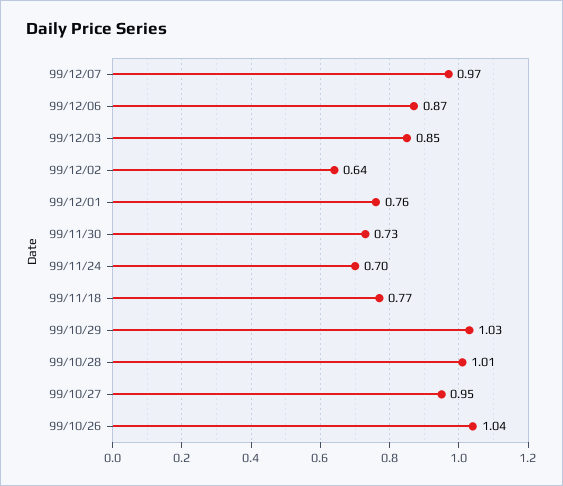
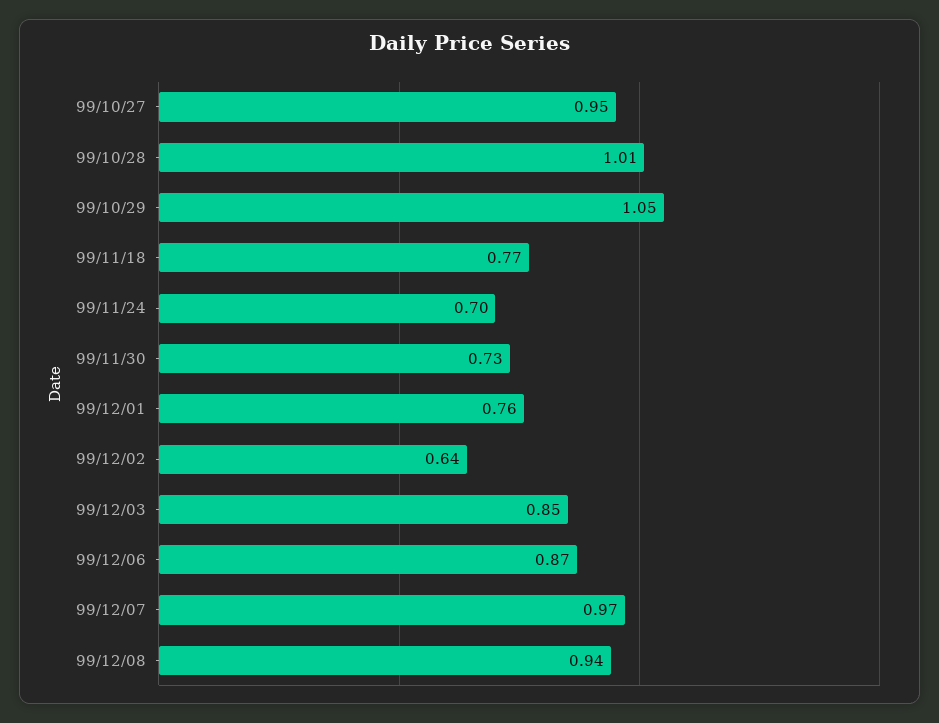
99/10/29: 1.03 -> 1.05
99/10/26: 1.04 -> none
99/12/08: none -> 0.94

